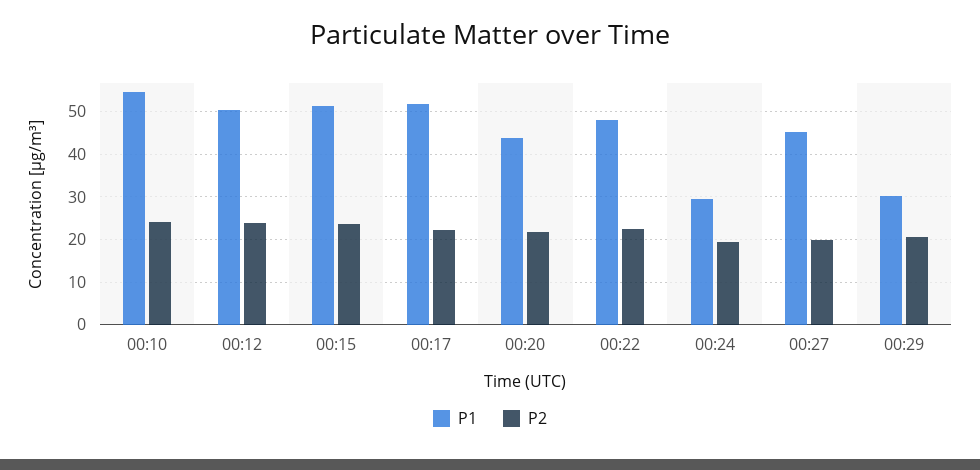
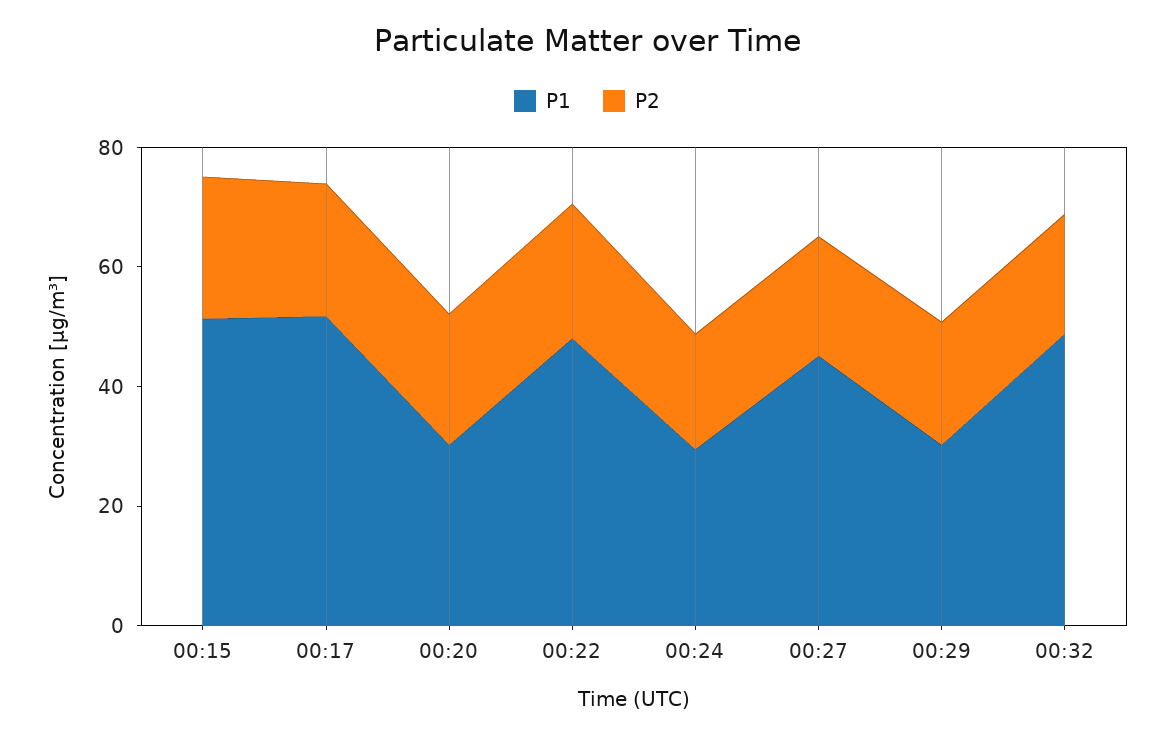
P1, 00:10: 54 -> none
P2, 00:10: 24 -> none
P1, 00:12: 50 -> none
P2, 00:12: 24 -> none
P1, 00:20: 44 -> 30
P1, 00:32: none -> 50
P2, 00:32: none -> 20

